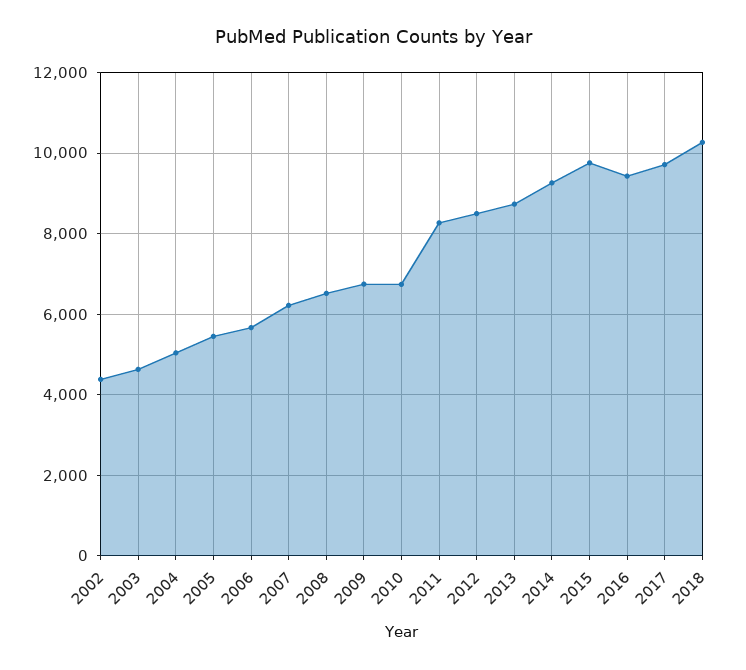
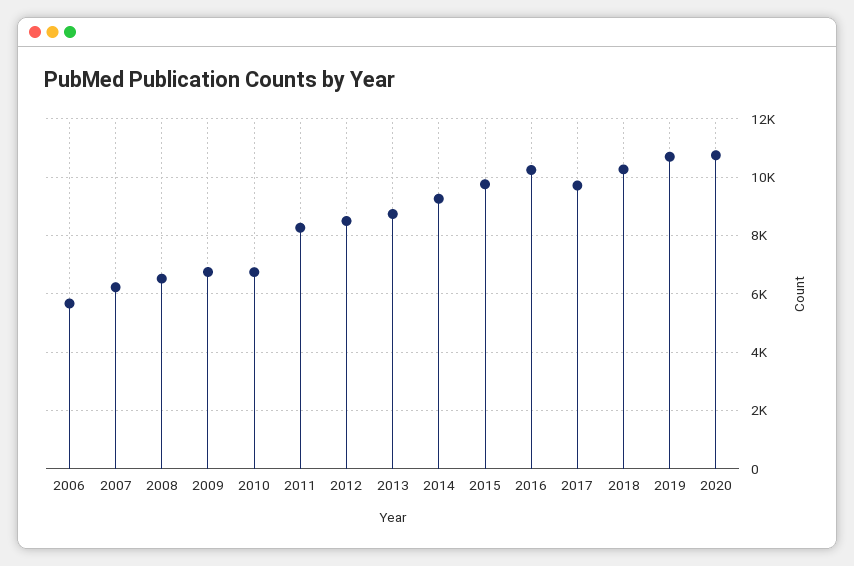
2002: 4400 -> none
2003: 4600 -> none
2004: 5000 -> none
2005: 5400 -> none
2016: 9400 -> 10250
2019: none -> 10750
2020: none -> 10750

